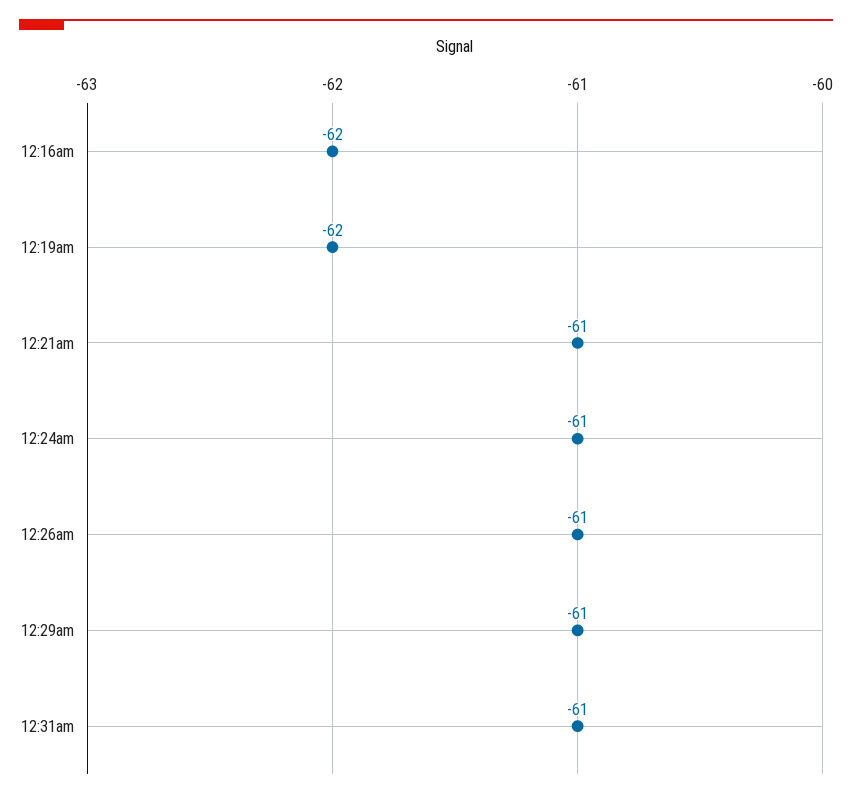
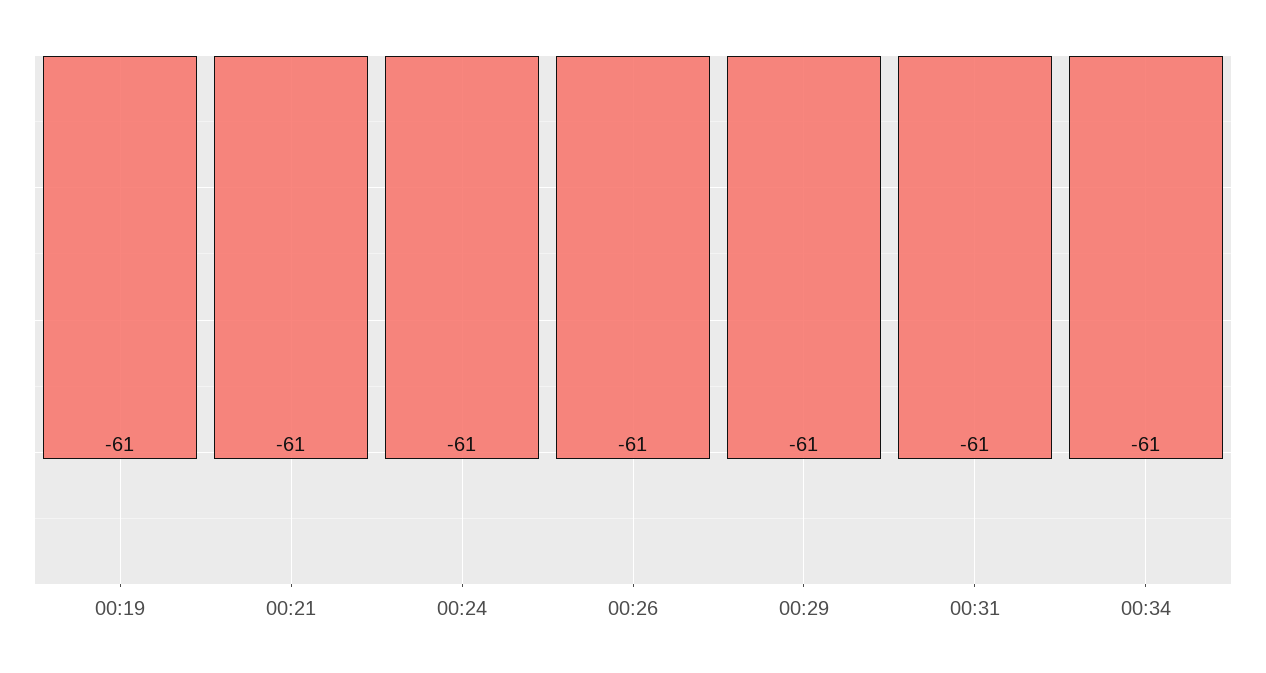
12:16am: -62 -> none
12:19am: -62 -> -61
00:34: none -> -61

